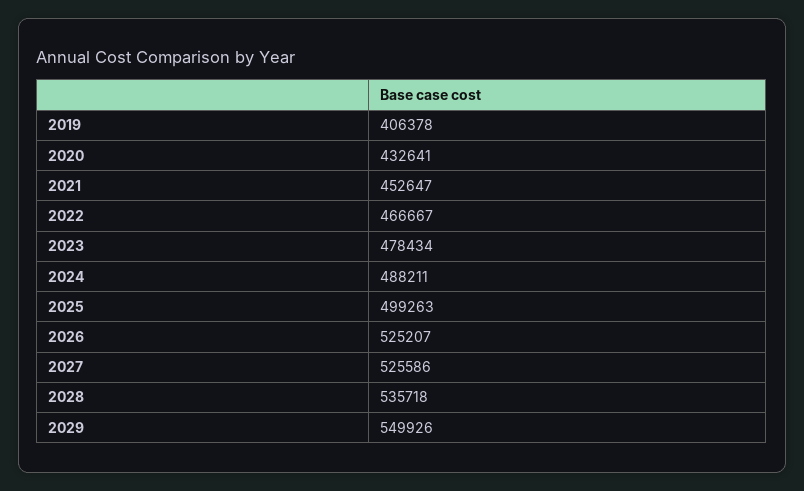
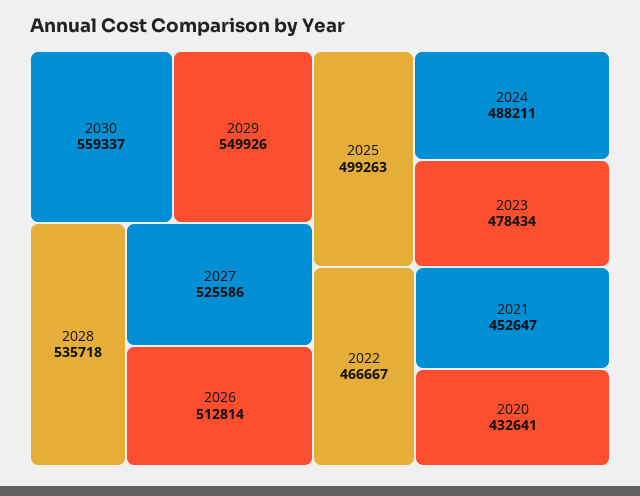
2019: 406378 -> none
2026: 525207 -> 512814
2030: none -> 559337

